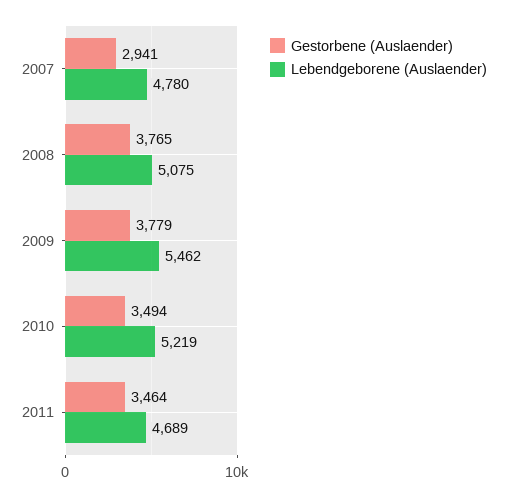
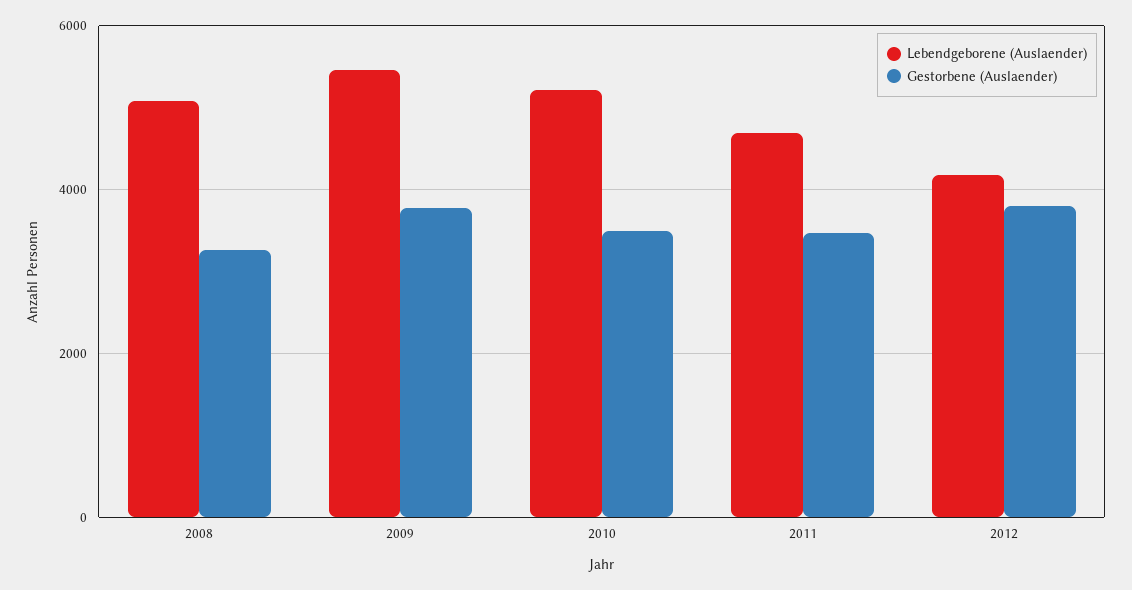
Gestorbene (Auslaender), 2007: 2941 -> none
Lebendgeborene (Auslaender), 2007: 4780 -> none
Gestorbene (Auslaender), 2008: 3765 -> 3200
Lebendgeborene (Auslaender), 2012: none -> 4200
Gestorbene (Auslaender), 2012: none -> 3800

